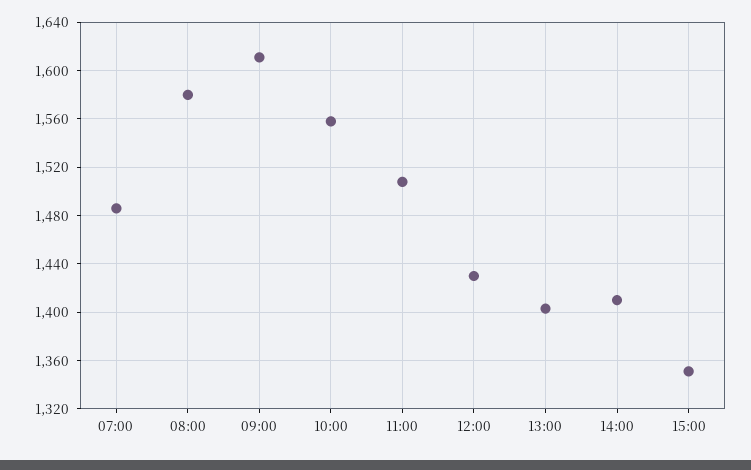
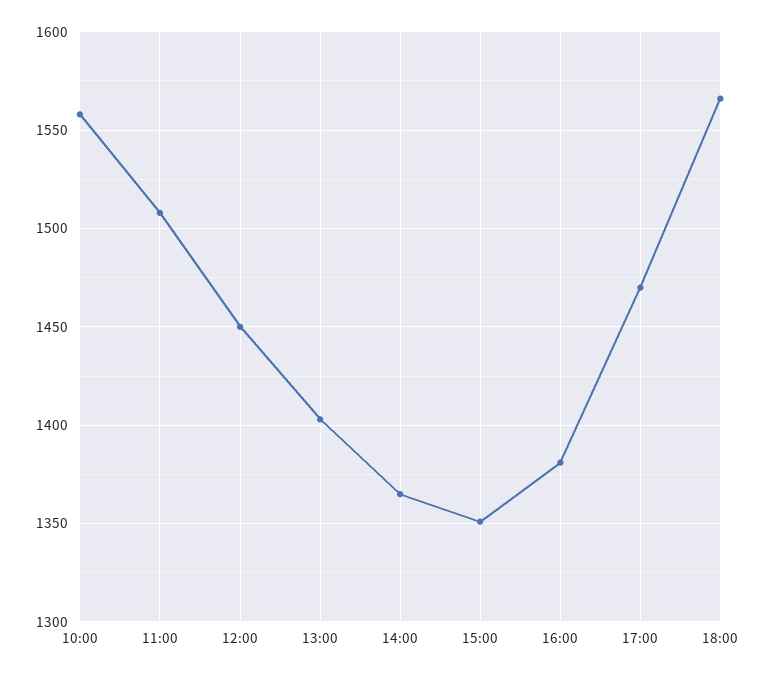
07:00: 1485 -> none
08:00: 1580 -> none
09:00: 1610 -> none
12:00: 1430 -> 1450
14:00: 1410 -> 1365
16:00: none -> 1380
17:00: none -> 1470
18:00: none -> 1565

